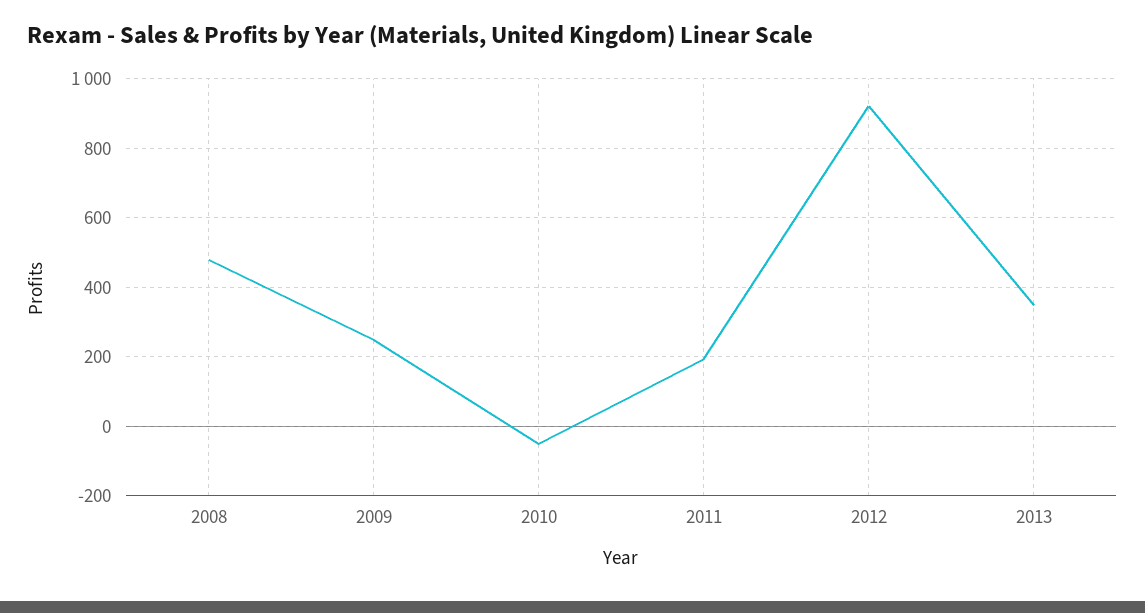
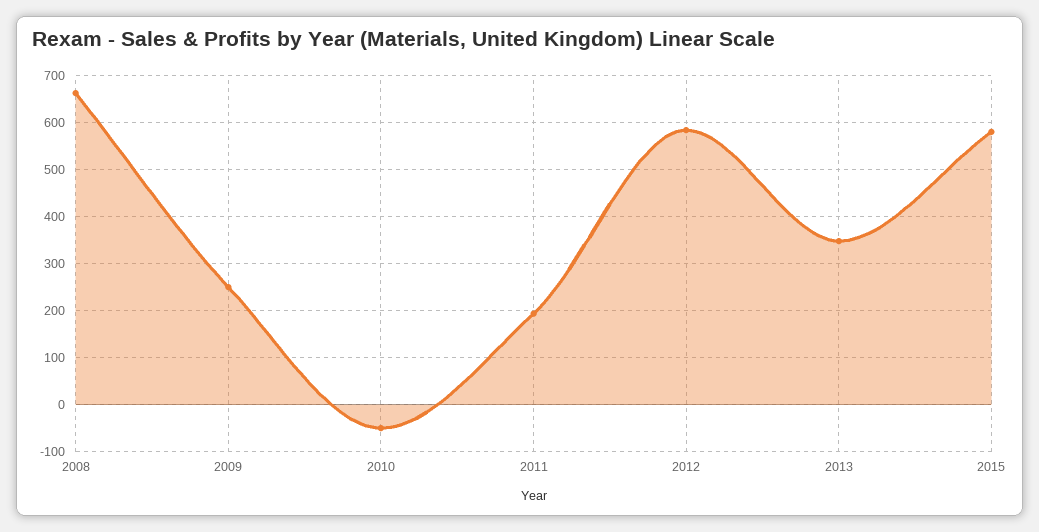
2008: 480 -> 660
2012: 920 -> 580
2015: none -> 580

